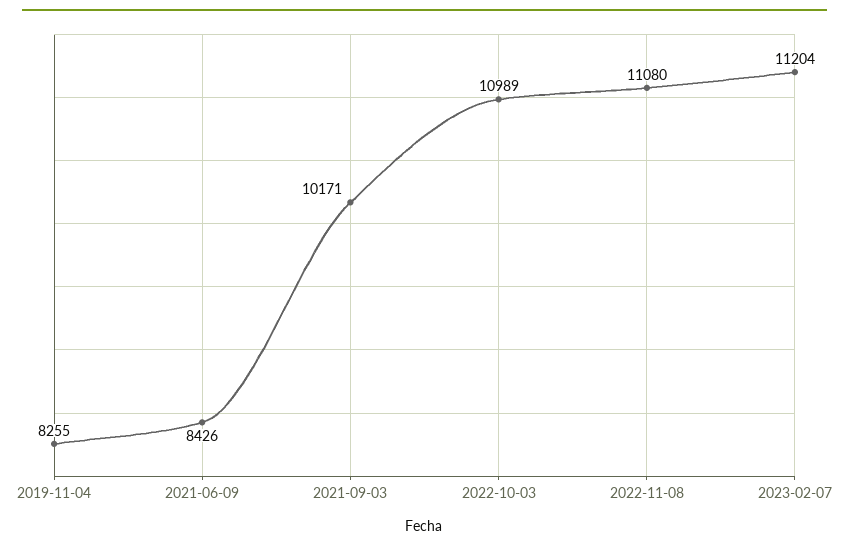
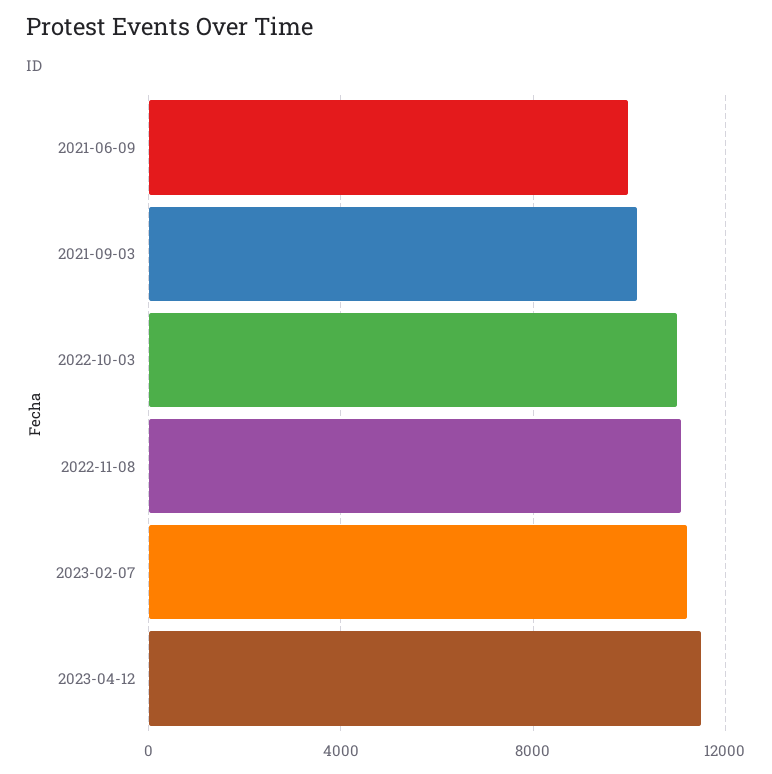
2019-11-04: 8255 -> none
2021-06-09: 8426 -> 10000
2023-04-12: none -> 11500

